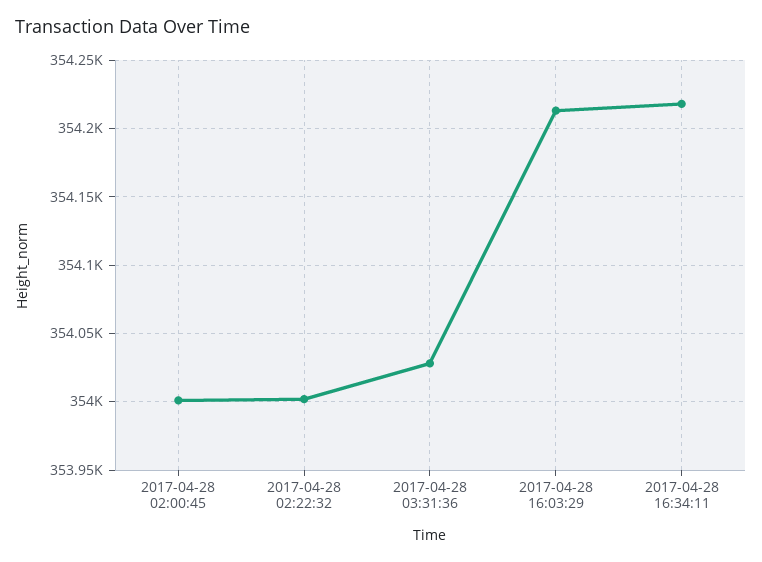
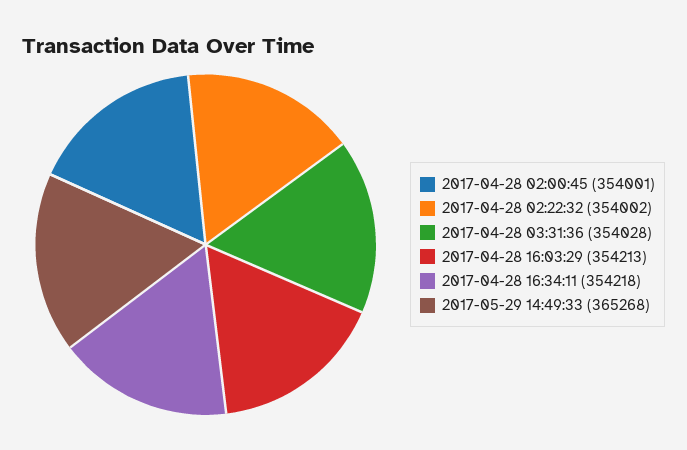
2017-05-29 14:49:33: none -> 365268

